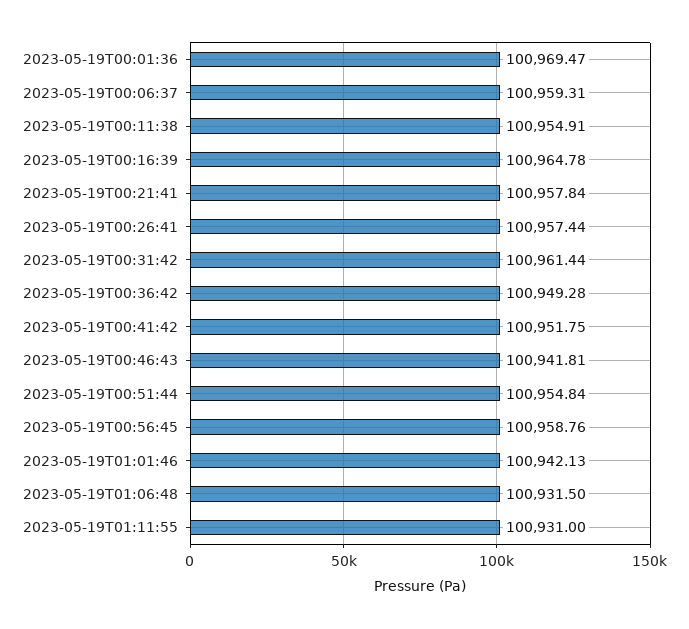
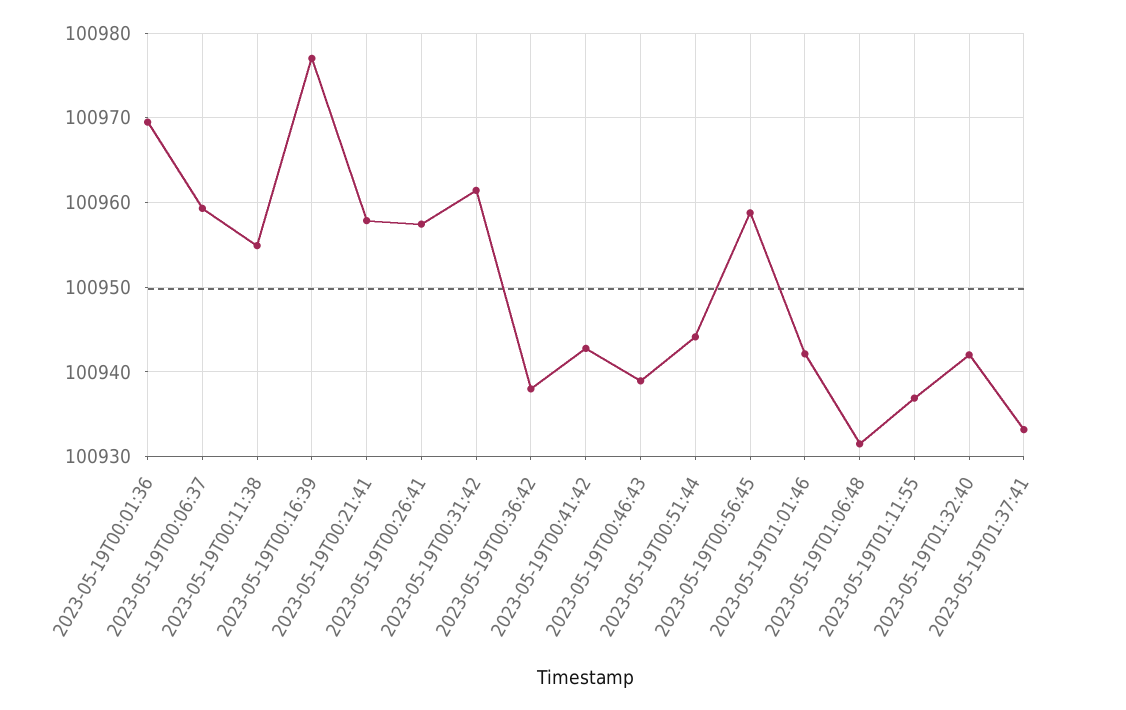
2023-05-19T00:16:39: 100964.78 -> 100977
2023-05-19T00:36:42: 100949.28 -> 100938
2023-05-19T00:41:42: 100951.75 -> 100943
2023-05-19T00:46:43: 100941.81 -> 100939
2023-05-19T00:51:44: 100954.84 -> 100944
2023-05-19T01:11:55: 100931 -> 100937
2023-05-19T01:32:40: none -> 100942
2023-05-19T01:37:41: none -> 100933

